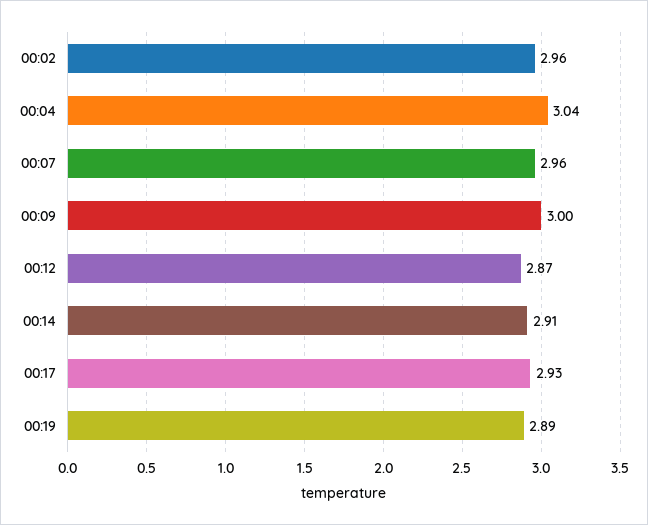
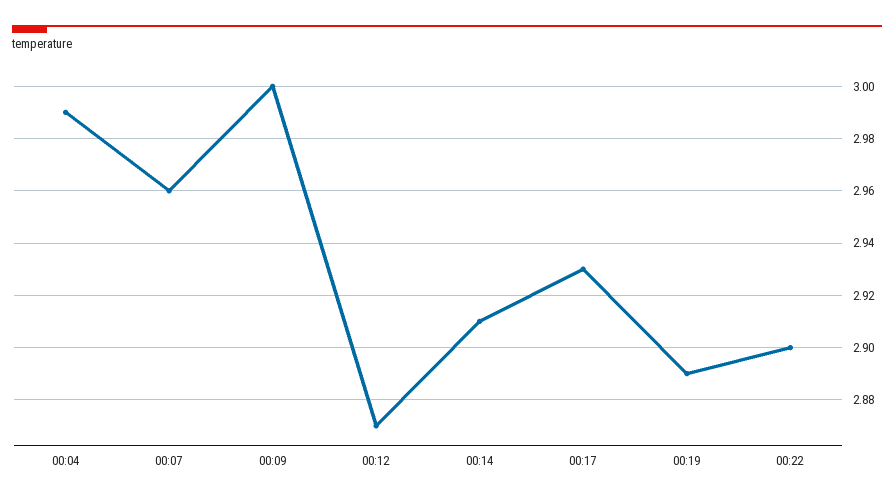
00:02: 2.96 -> none
00:04: 3.04 -> 2.99
00:22: none -> 2.9

